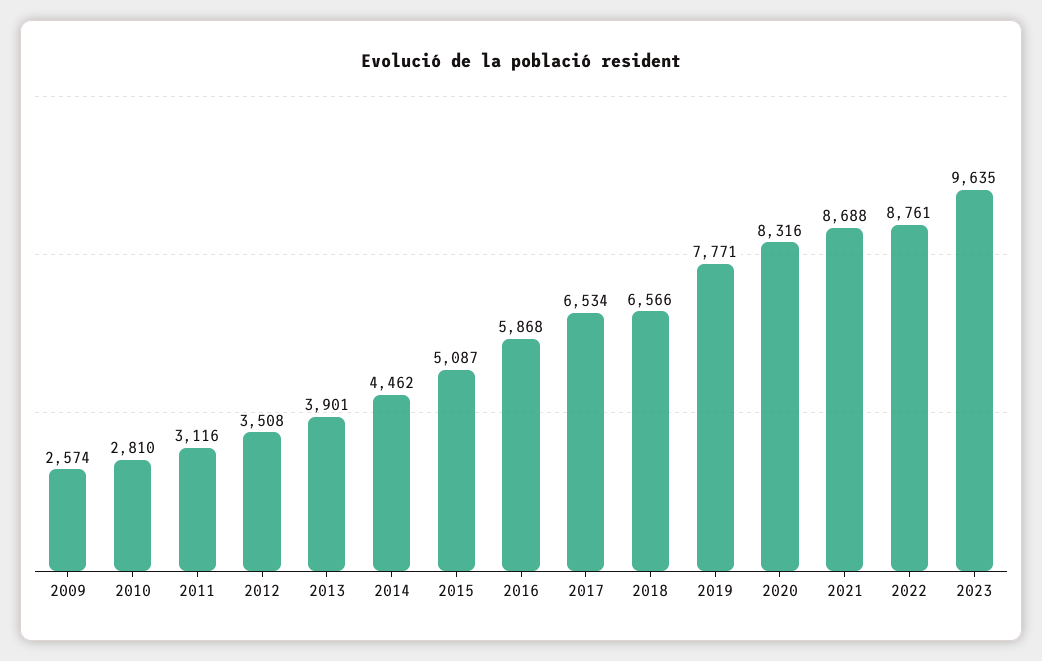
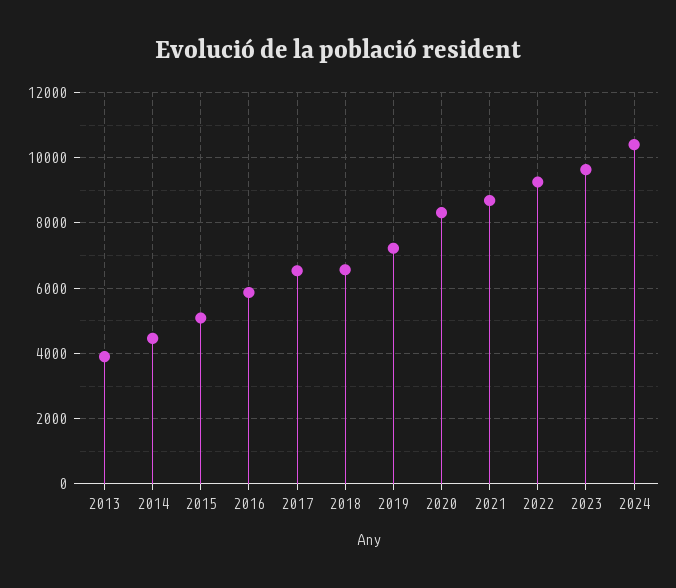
2009: 2574 -> none
2010: 2810 -> none
2011: 3116 -> none
2012: 3508 -> none
2019: 7771 -> 7200
2022: 8761 -> 9200
2024: none -> 10400

